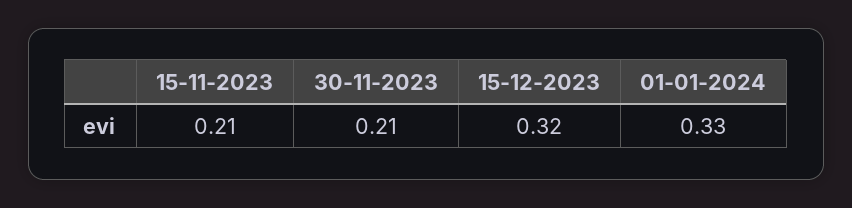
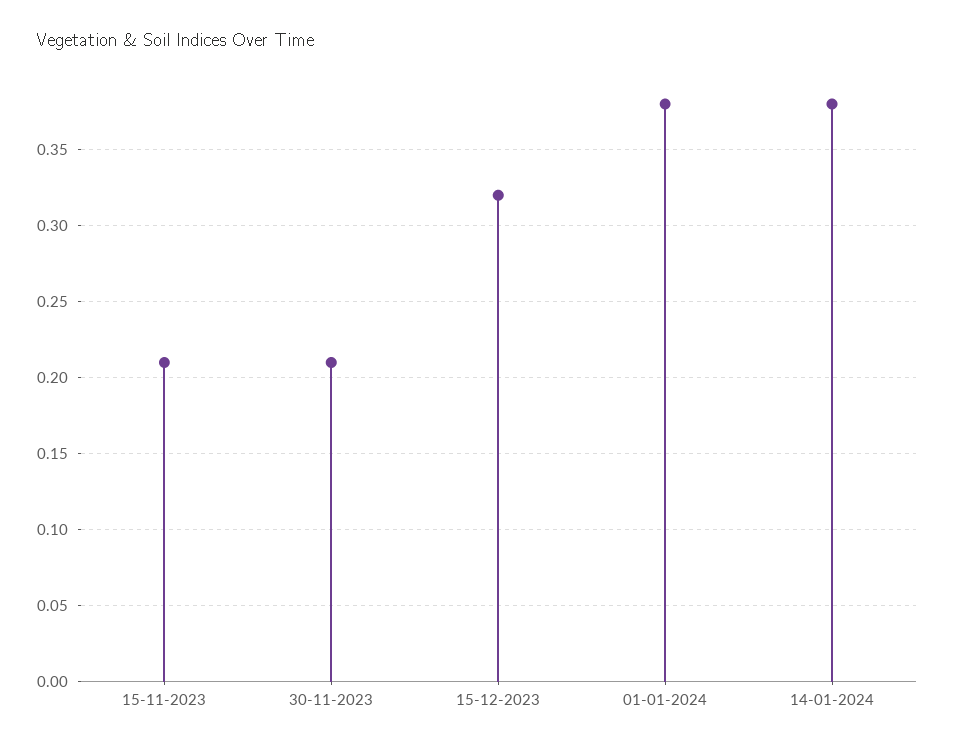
01-01-2024: 0.33 -> 0.38
14-01-2024: none -> 0.38

